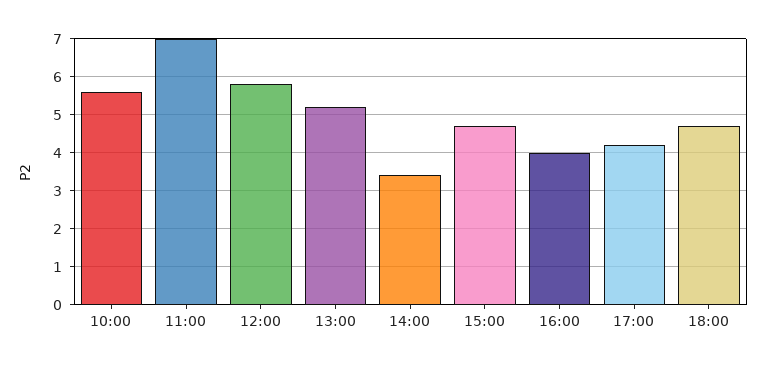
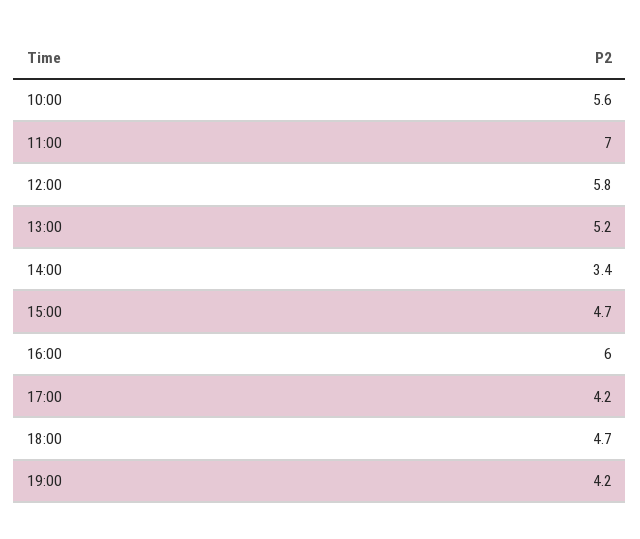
16:00: 4 -> 6
19:00: none -> 4.2

